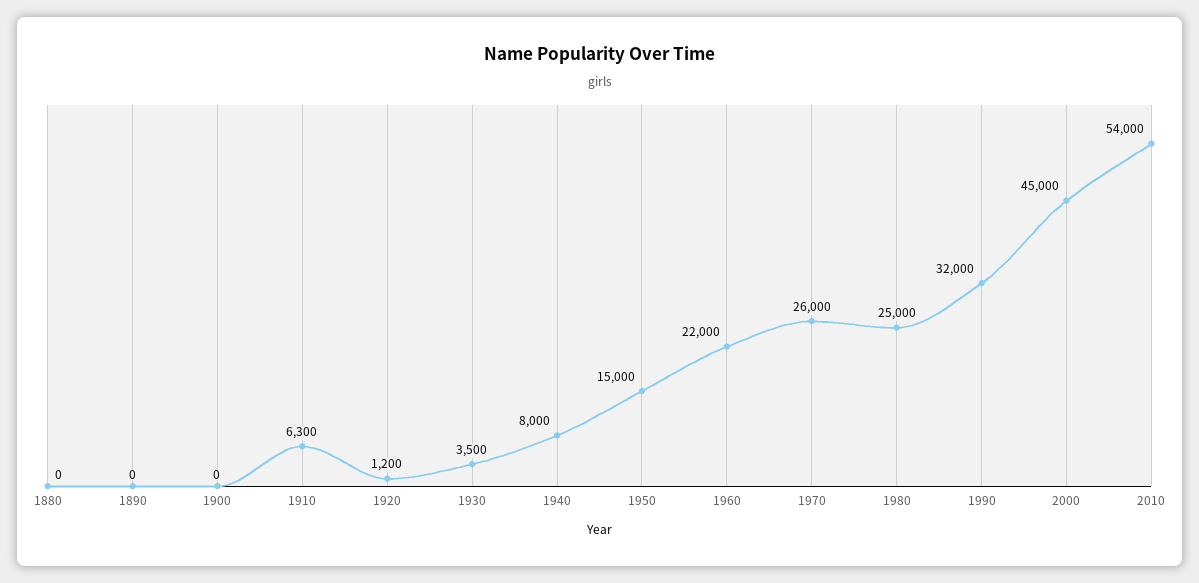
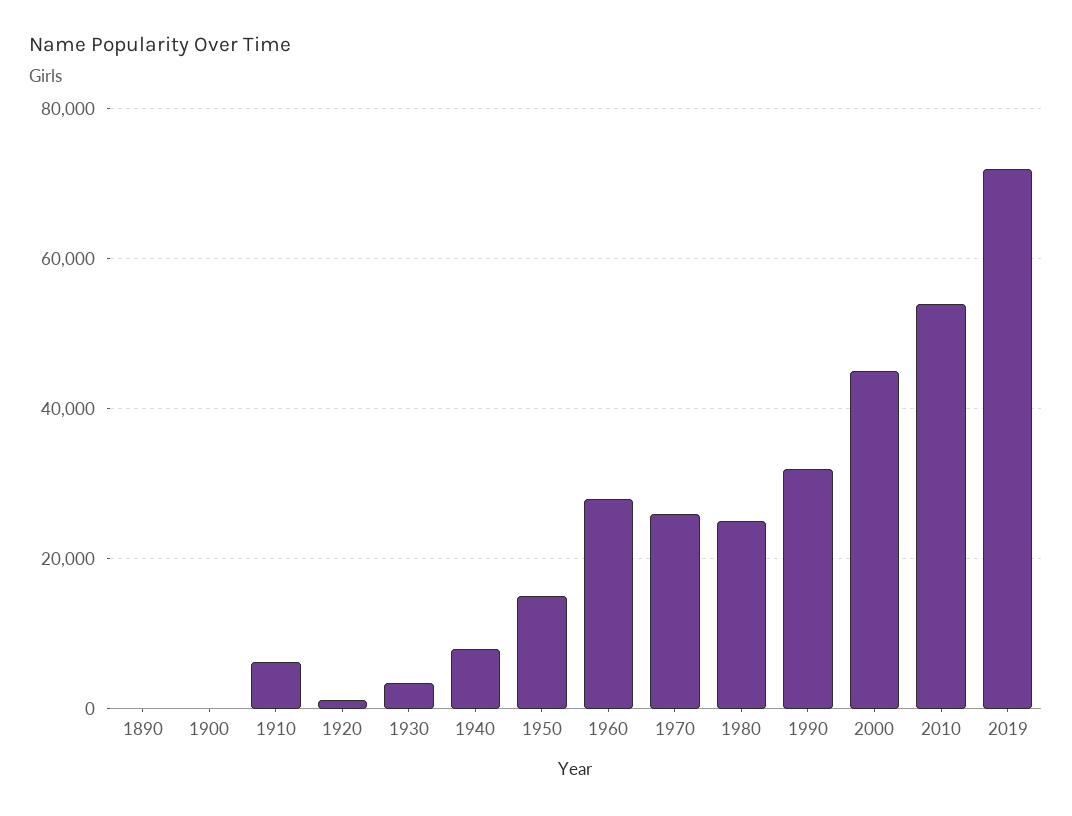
1880: 0 -> none
1960: 22000 -> 28000
2019: none -> 72000

